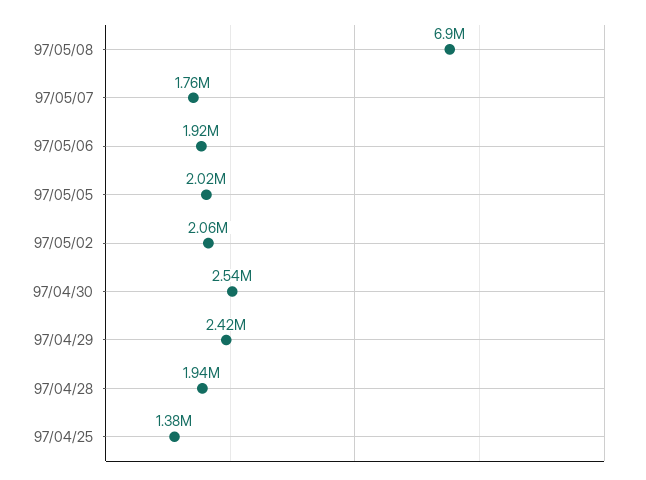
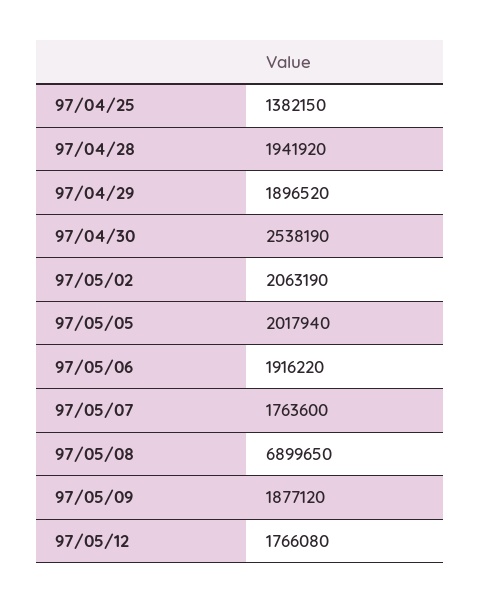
97/04/29: 2420000 -> 1896520
97/05/09: none -> 1877120
97/05/12: none -> 1766080

